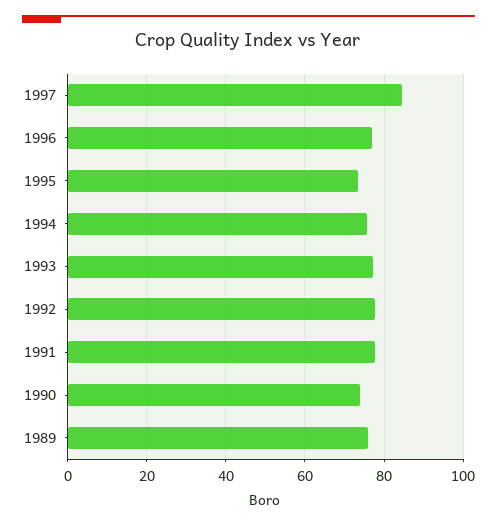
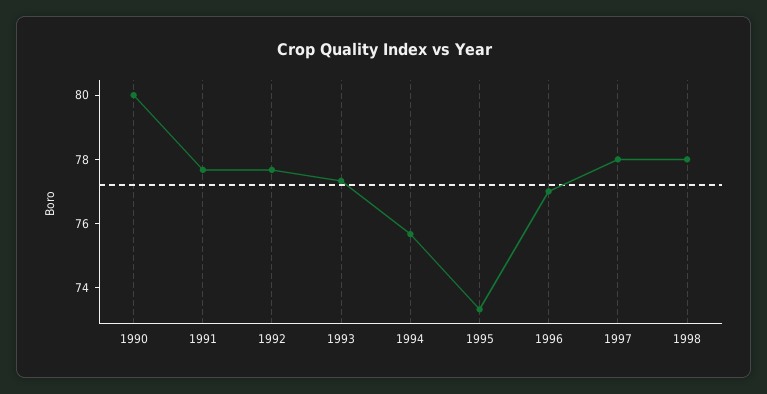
1997: 84 -> 78
1990: 74 -> 80
1989: 76 -> none
1998: none -> 78

